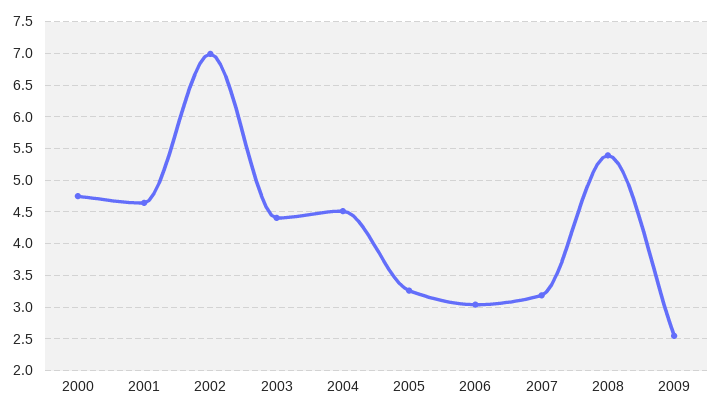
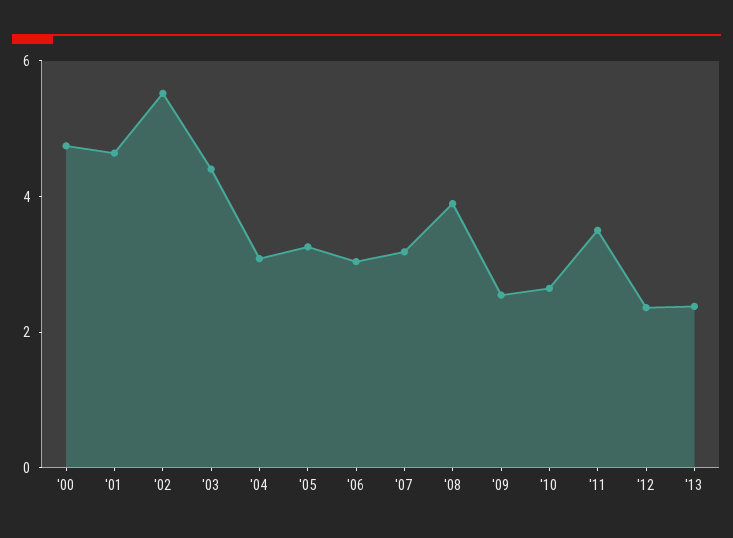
2002: 7 -> 5.5
2004: 4.5 -> 3
2008: 5.4 -> 4
'10: none -> 2.5
'11: none -> 3.5
'12: none -> 2.5
'13: none -> 2.5

